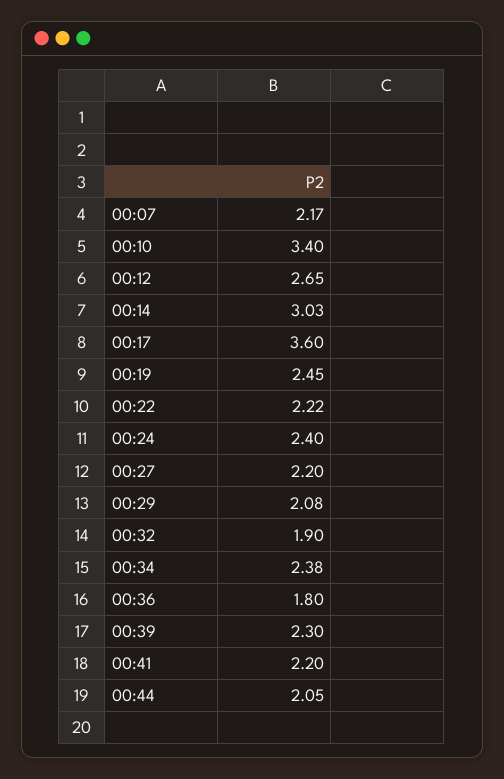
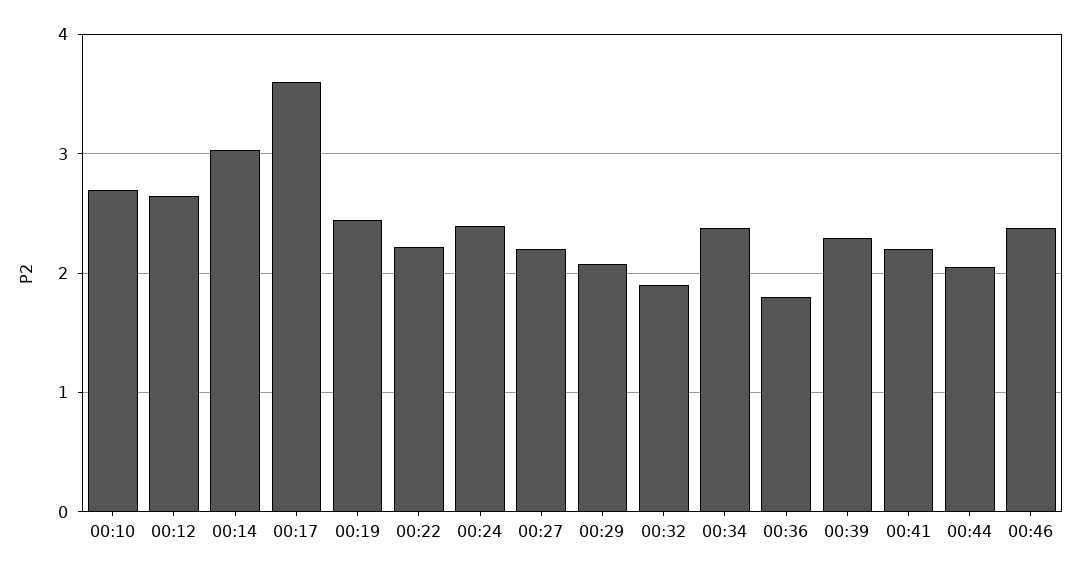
00:07: 2.17 -> none
00:10: 3.4 -> 2.7
00:46: none -> 2.4

